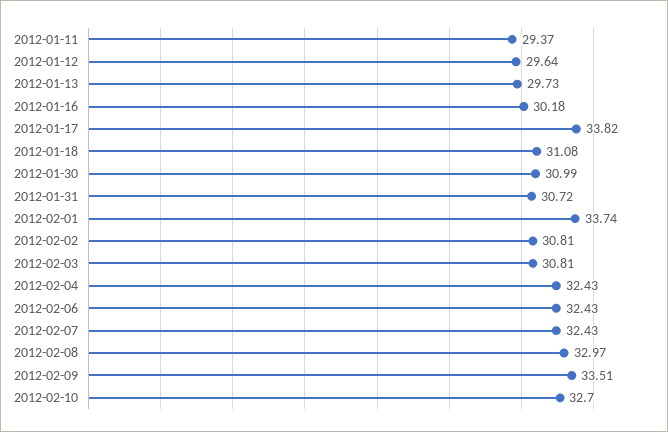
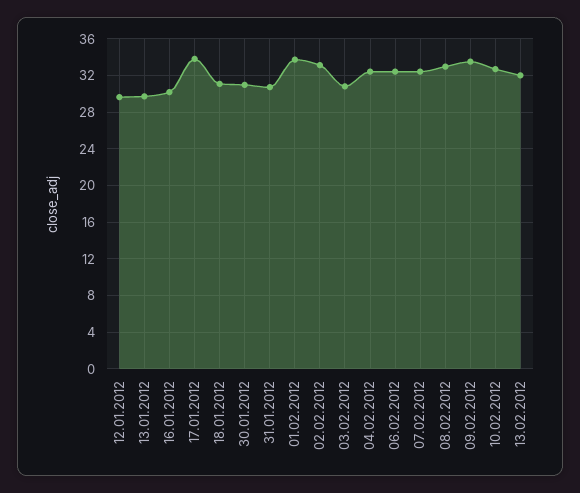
2012-01-11: 29.37 -> none
2012-02-02: 30.81 -> 33
13.02.2012: none -> 32

